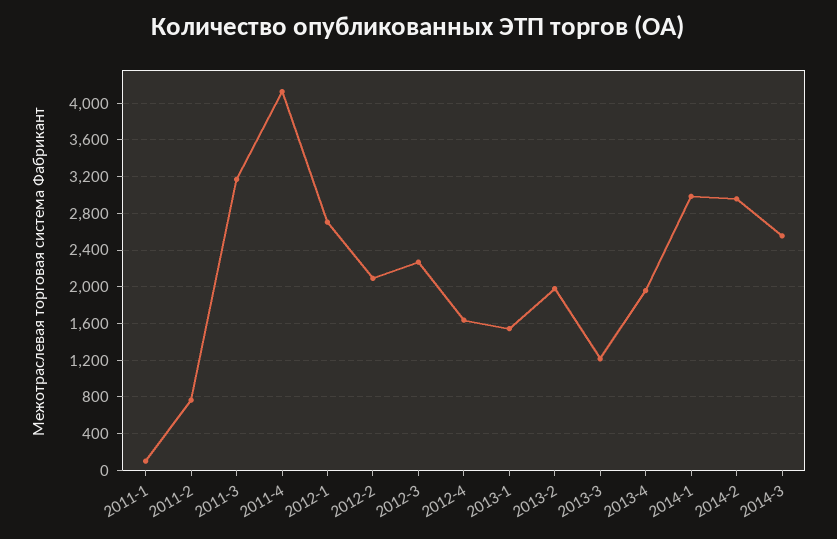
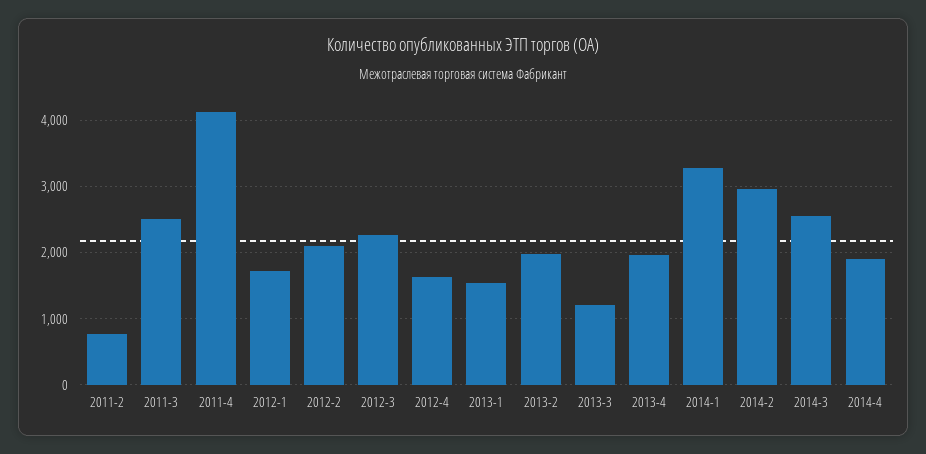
2011-1: 100 -> none
2011-3: 3200 -> 2500
2012-1: 2700 -> 1700
2014-1: 3000 -> 3300
2014-4: none -> 1900

